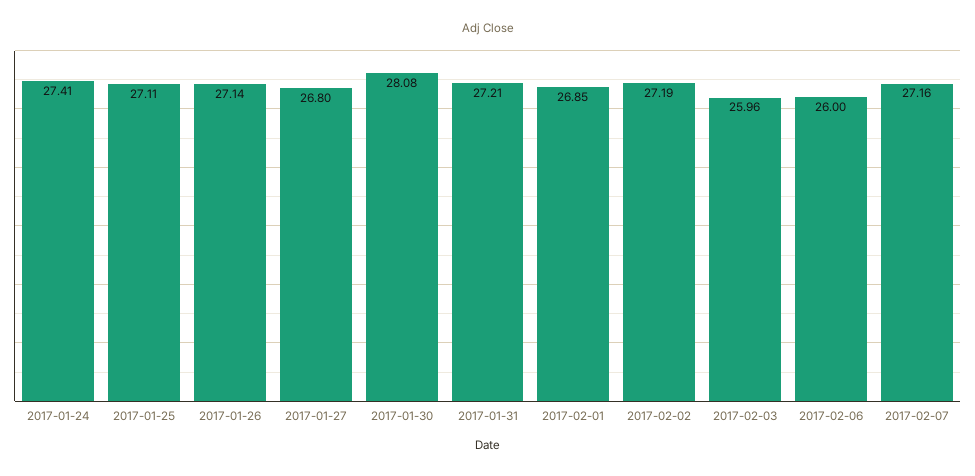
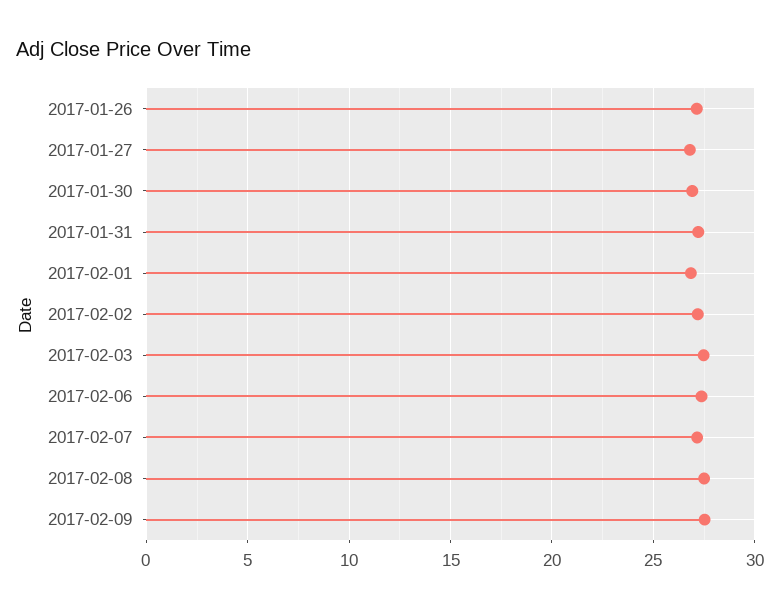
2017-01-24: 27.41 -> none
2017-01-25: 27.11 -> none
2017-01-30: 28.08 -> 27
2017-02-03: 25.96 -> 27.5
2017-02-06: 26 -> 27.5
2017-02-08: none -> 27.5
2017-02-09: none -> 27.5

